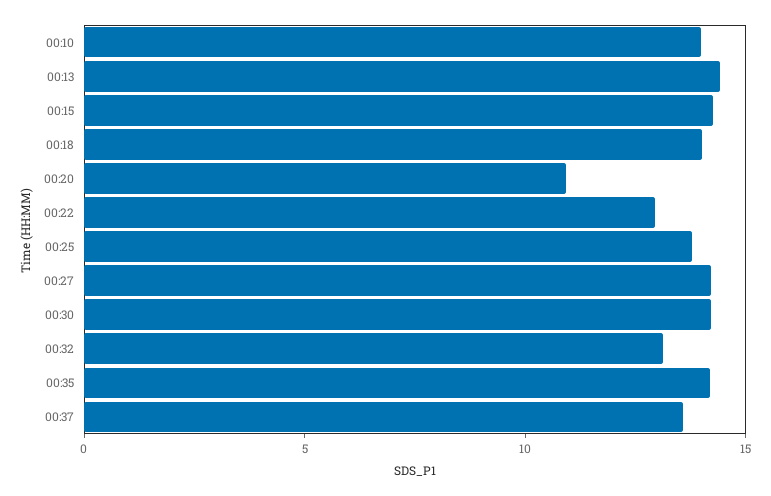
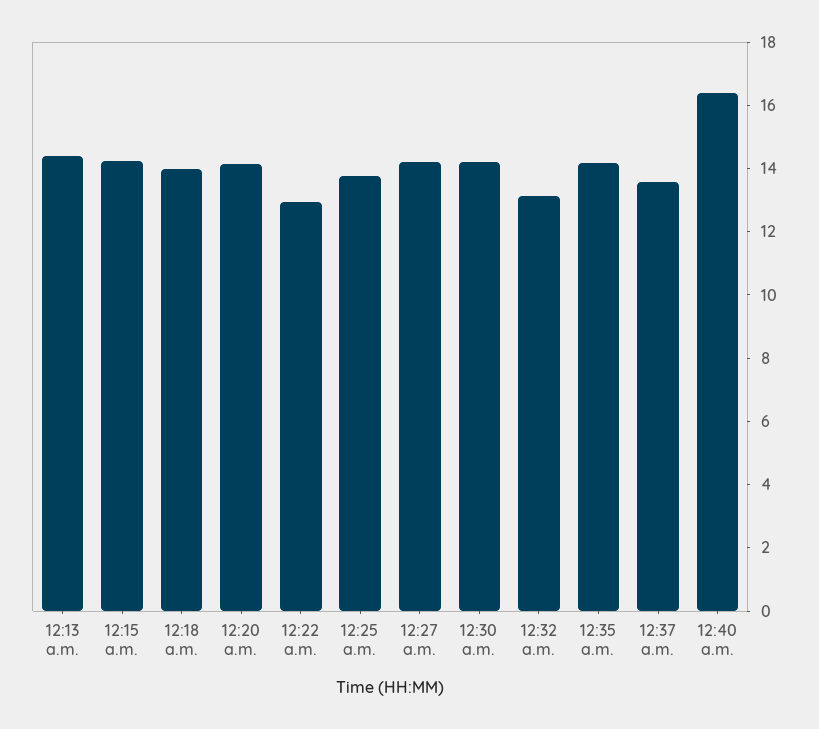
00:10: 14 -> none
00:20: 11 -> 14
12:40 a.m.: none -> 16.5

